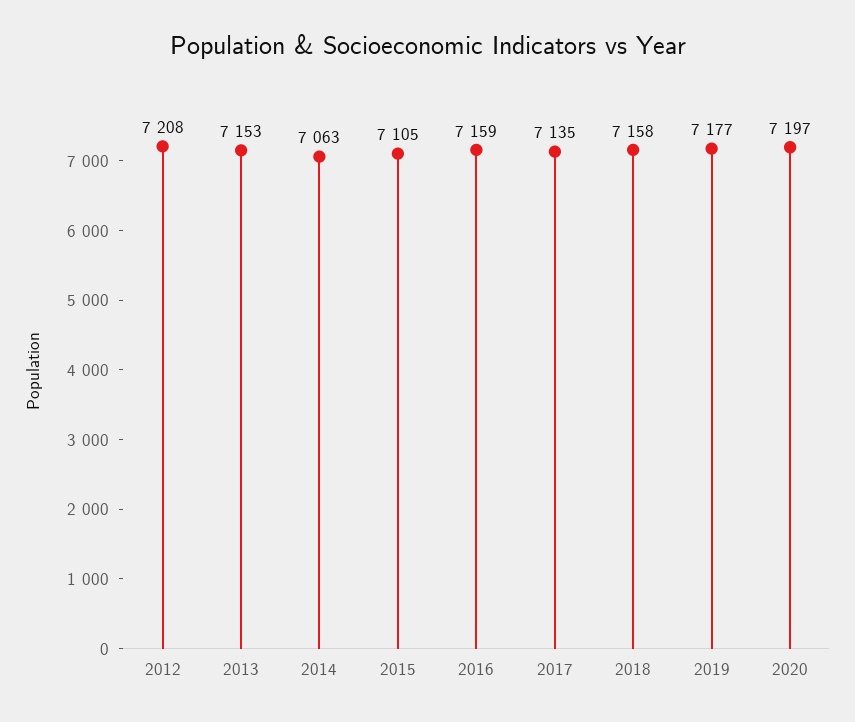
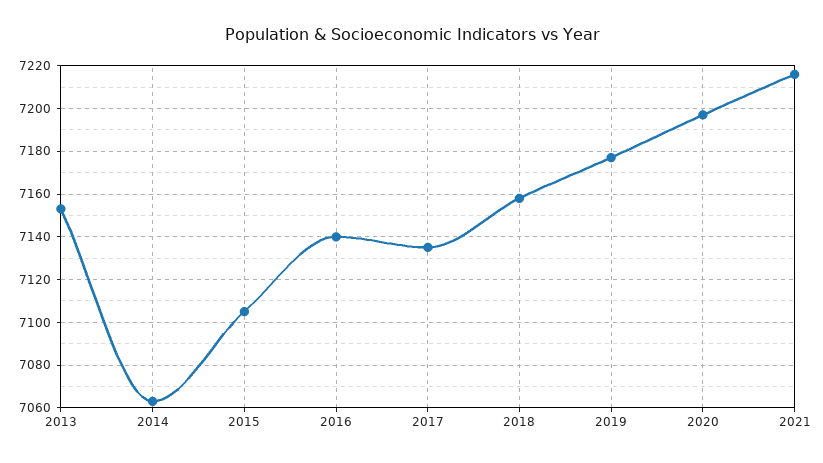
2012: 7208 -> none
2016: 7159 -> 7140
2021: none -> 7215

